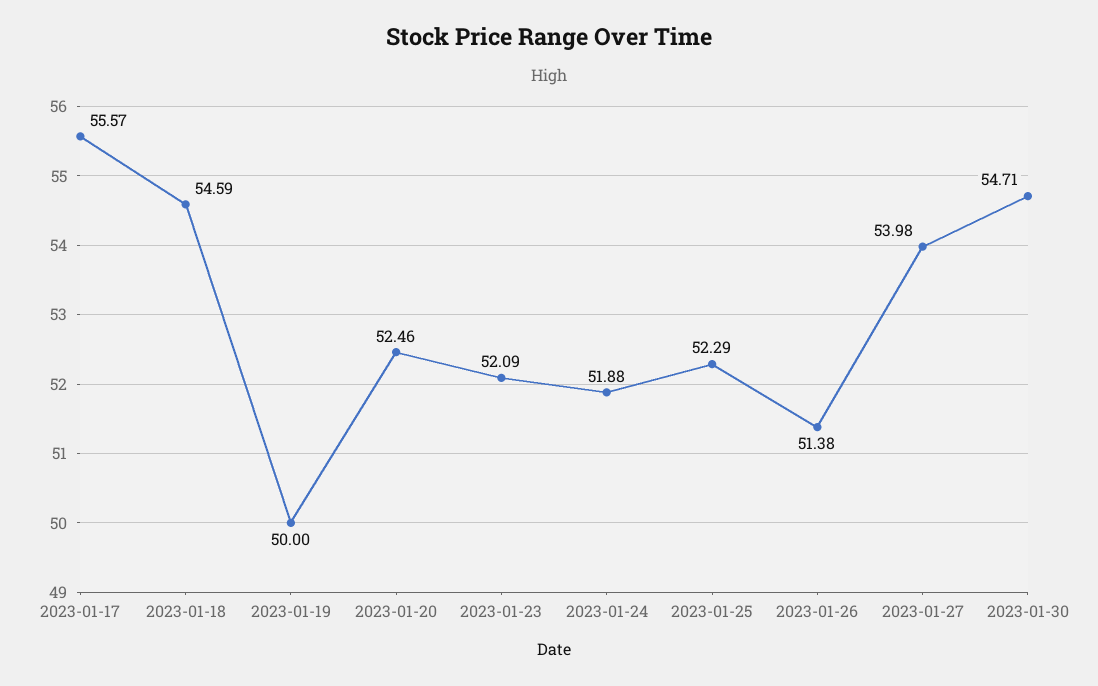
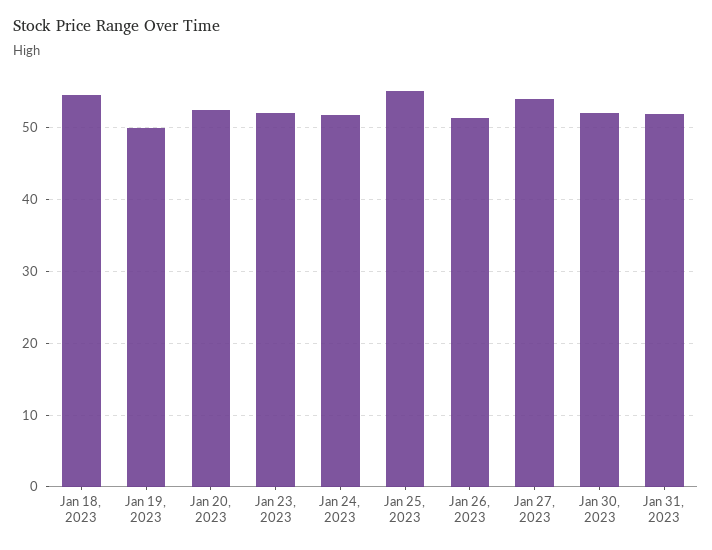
2023-01-17: 55.57 -> none
2023-01-25: 52.29 -> 55
2023-01-30: 54.71 -> 52
Jan 31, 2023: none -> 52

